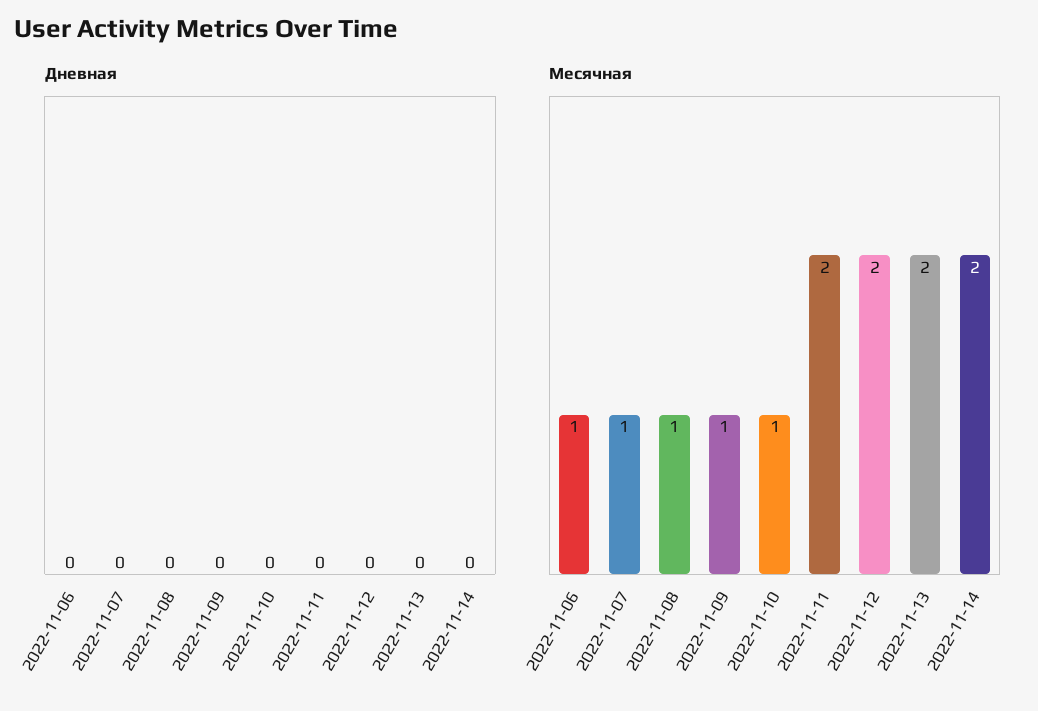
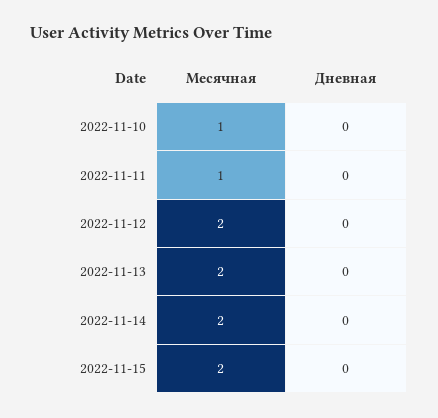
Дневная, 2022-11-06: 0 -> none
Дневная, 2022-11-07: 0 -> none
Дневная, 2022-11-08: 0 -> none
Дневная, 2022-11-09: 0 -> none
Месячная, 2022-11-06: 1 -> none
Месячная, 2022-11-07: 1 -> none
Месячная, 2022-11-08: 1 -> none
Месячная, 2022-11-09: 1 -> none
Месячная, 2022-11-11: 2 -> 1
Месячная, 2022-11-15: none -> 2
Дневная, 2022-11-15: none -> 0

